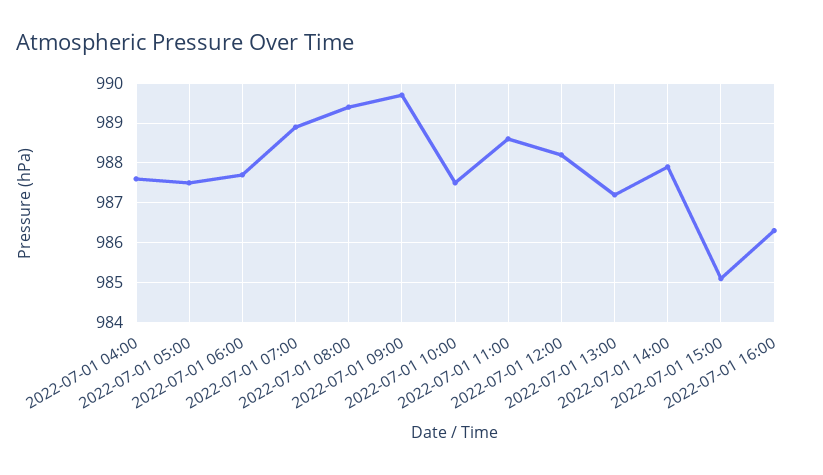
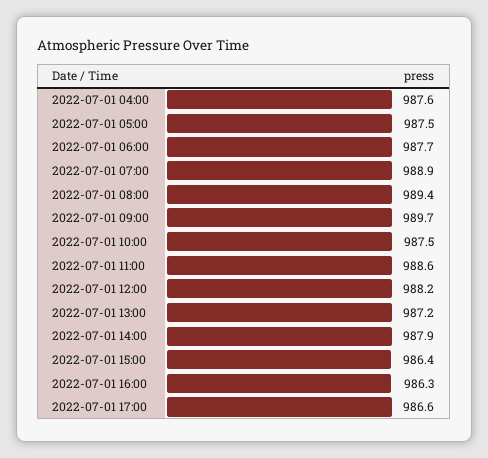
2022-07-01 15:00: 985 -> 986.4
2022-07-01 17:00: none -> 986.6

